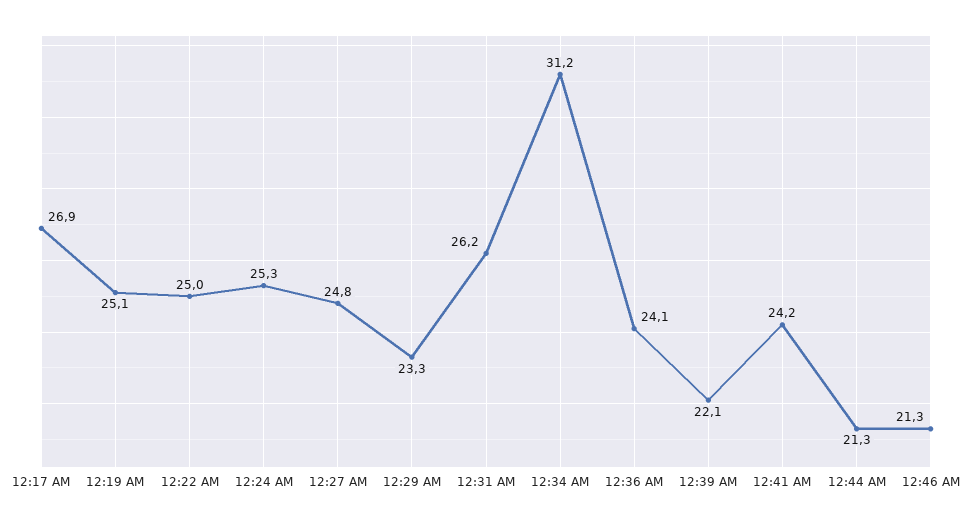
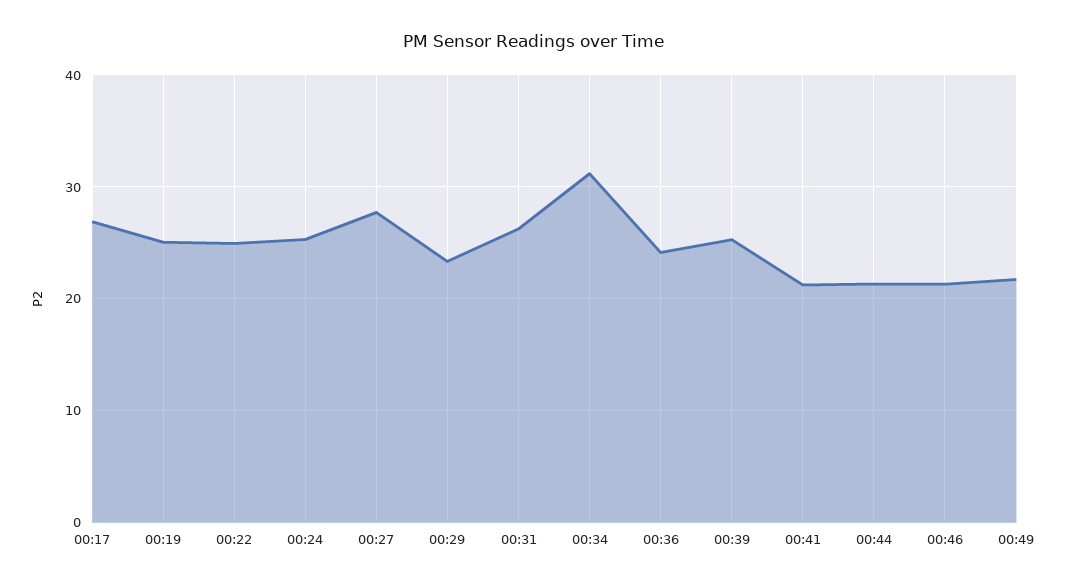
12:27 AM: 24.8 -> 28
12:39 AM: 22.1 -> 25
12:41 AM: 24.2 -> 21
00:49: none -> 22

